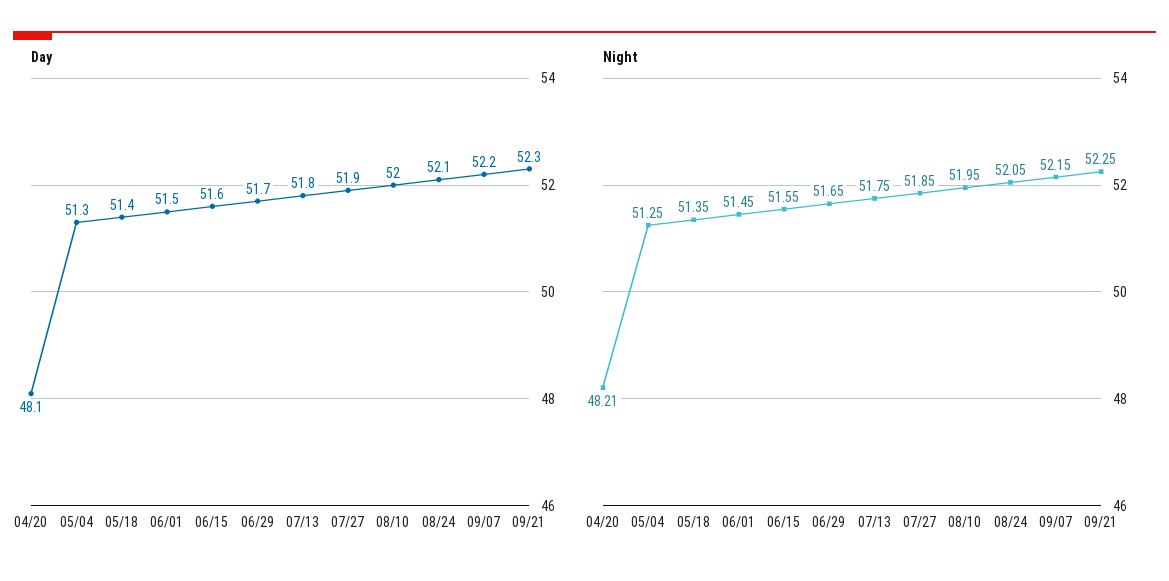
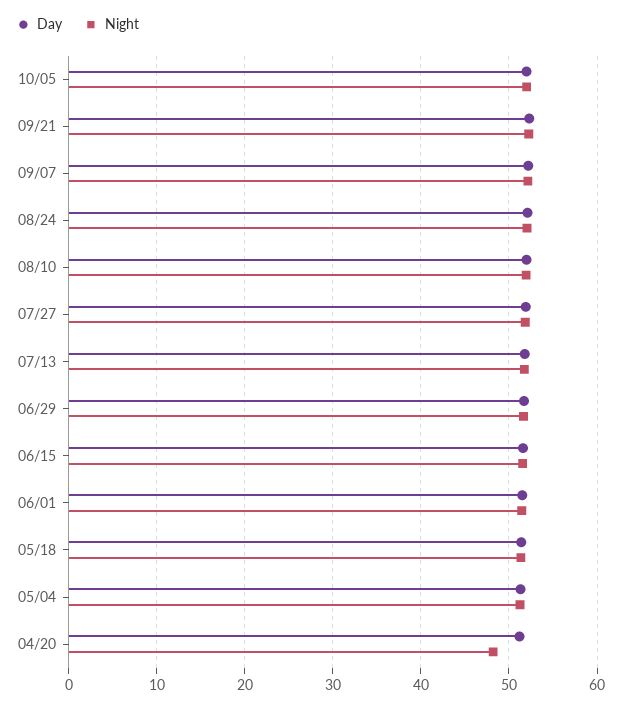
Day, 04/20: 48.1 -> 51
Day, 10/05: none -> 52
Night, 10/05: none -> 52

